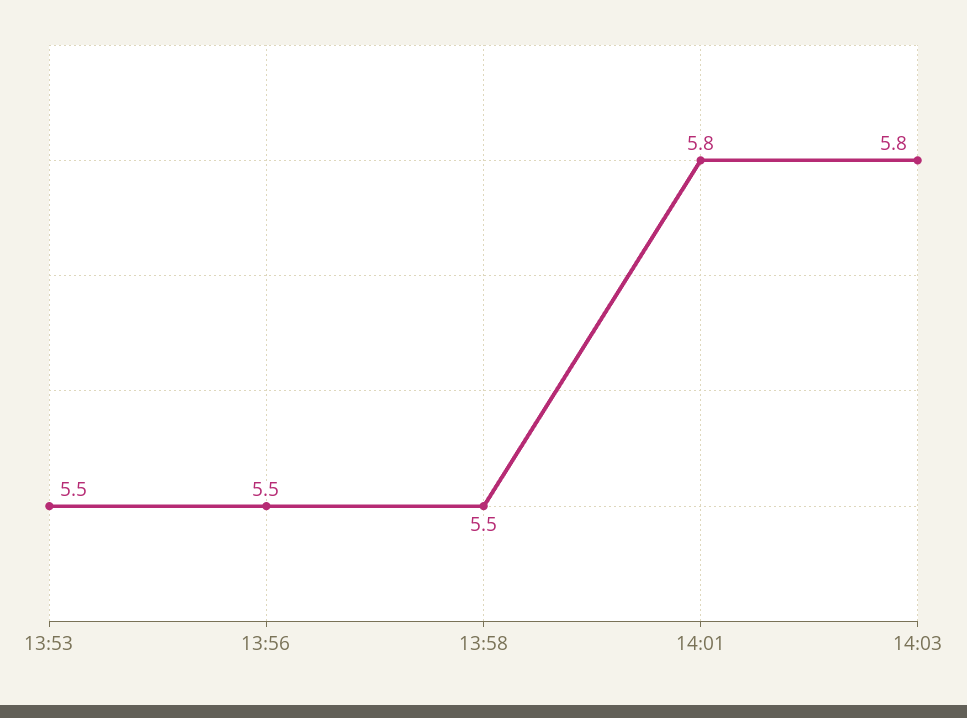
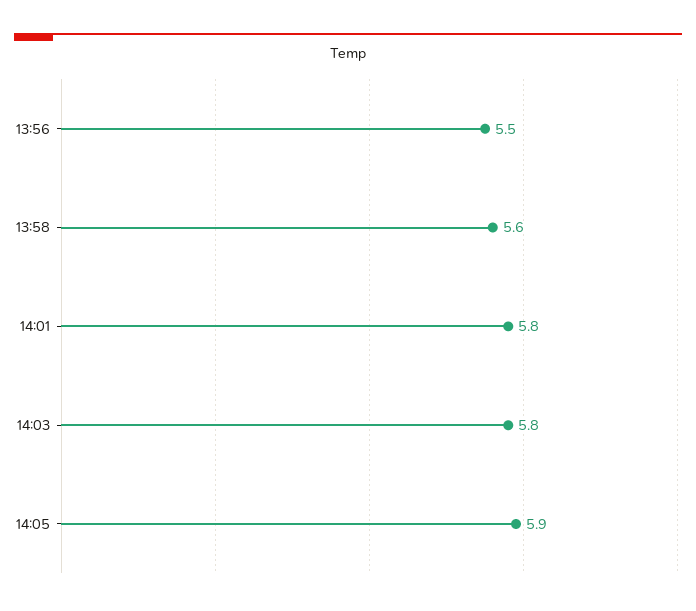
13:53: 5.5 -> none
13:58: 5.5 -> 5.6
14:05: none -> 5.9

